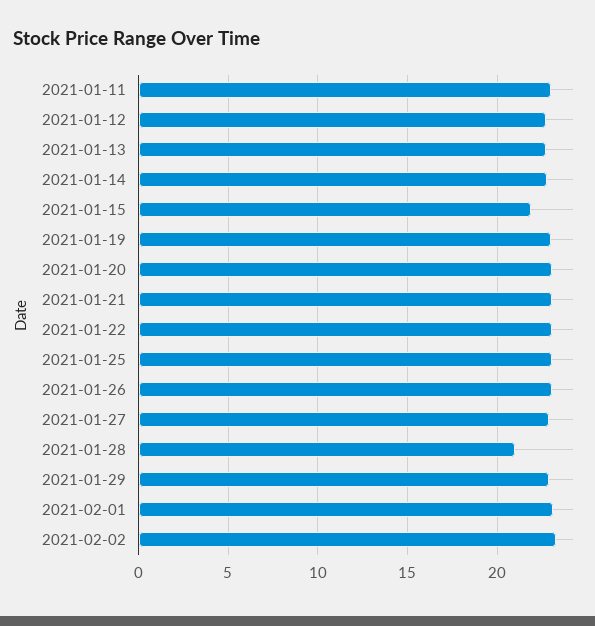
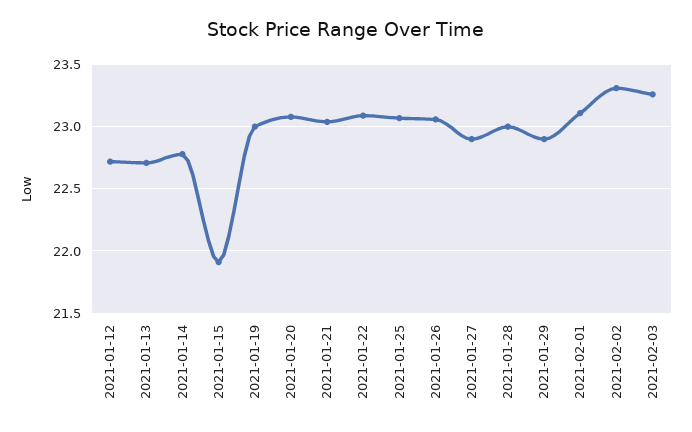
2021-01-11: 23 -> none
2021-01-28: 21 -> 23
2021-02-03: none -> 23.25

